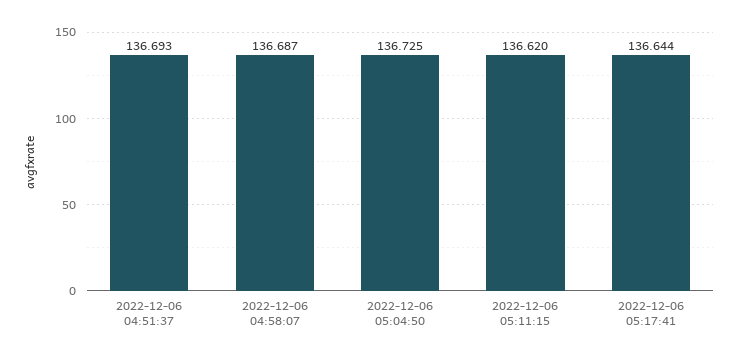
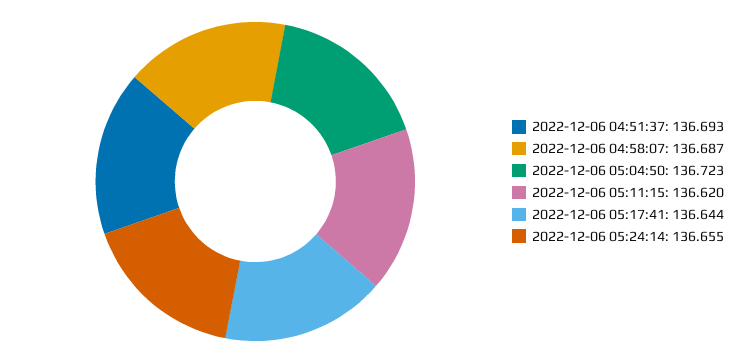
2022-12-06 05:04:50: 136.725 -> 136.723
2022-12-06 05:24:14: none -> 136.655

